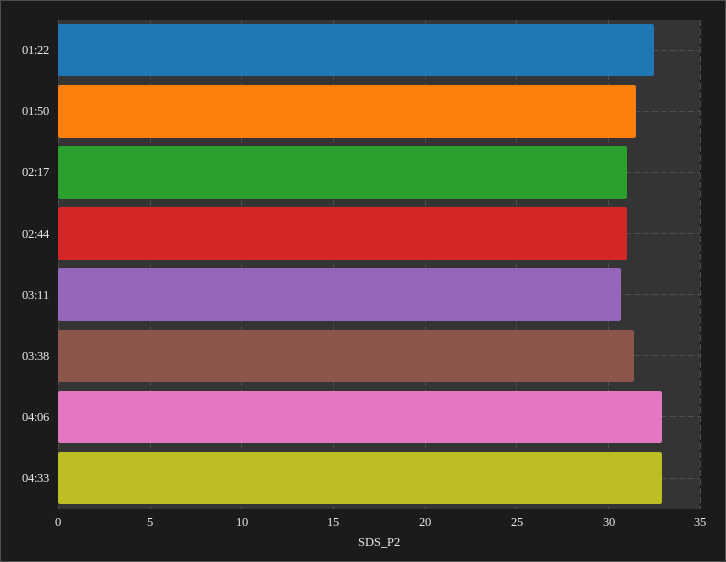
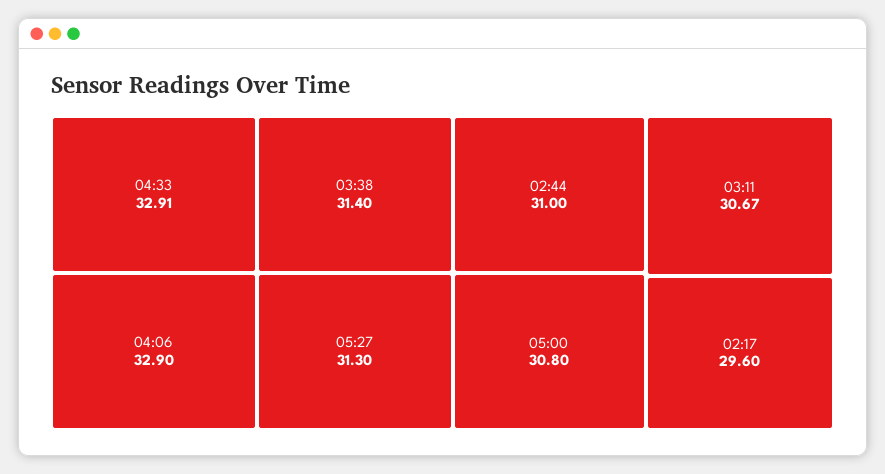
01:22: 32.5 -> none
01:50: 31.5 -> none
02:17: 31 -> 29.6
05:27: none -> 31.3
05:00: none -> 30.8

